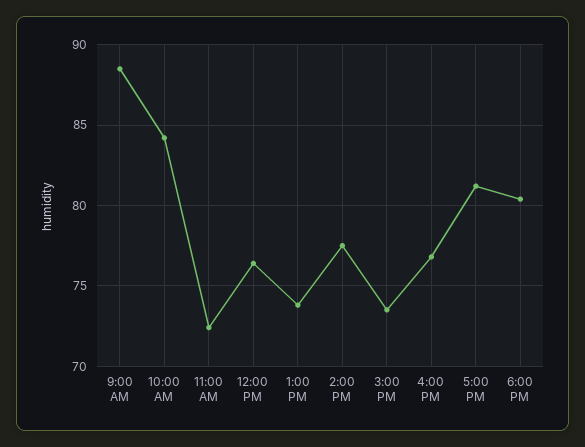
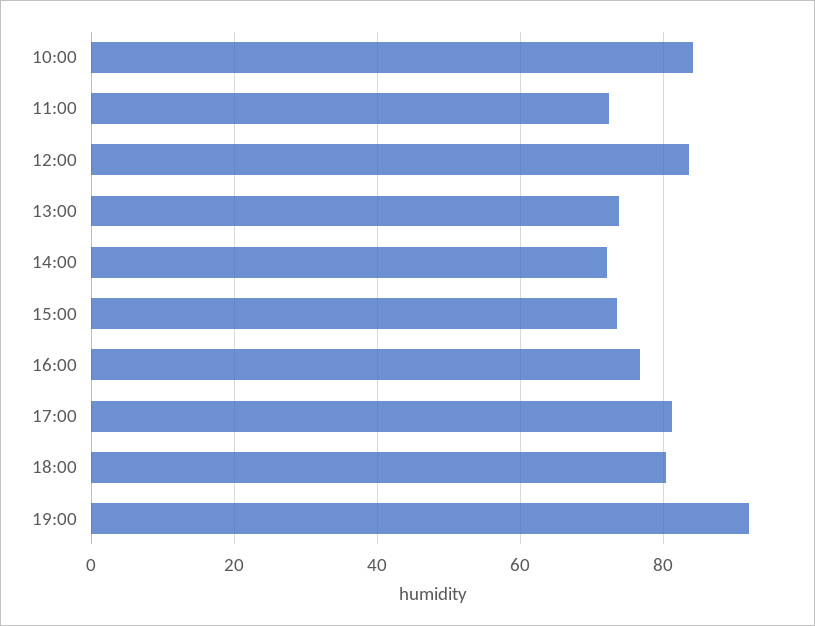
9:00 AM: 88.5 -> none
12:00 PM: 76.5 -> 84
2:00 PM: 77.5 -> 72
19:00: none -> 92

